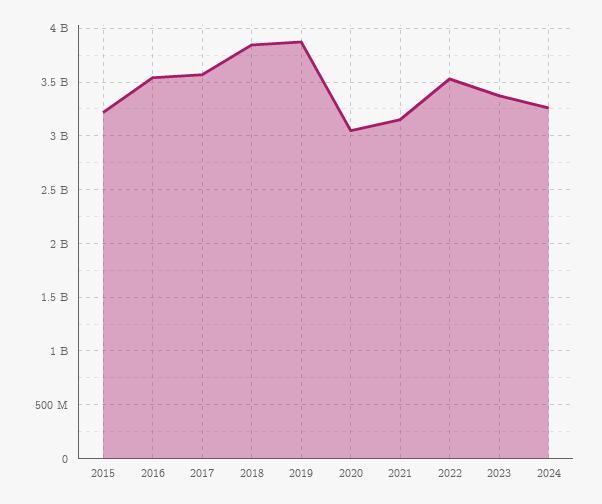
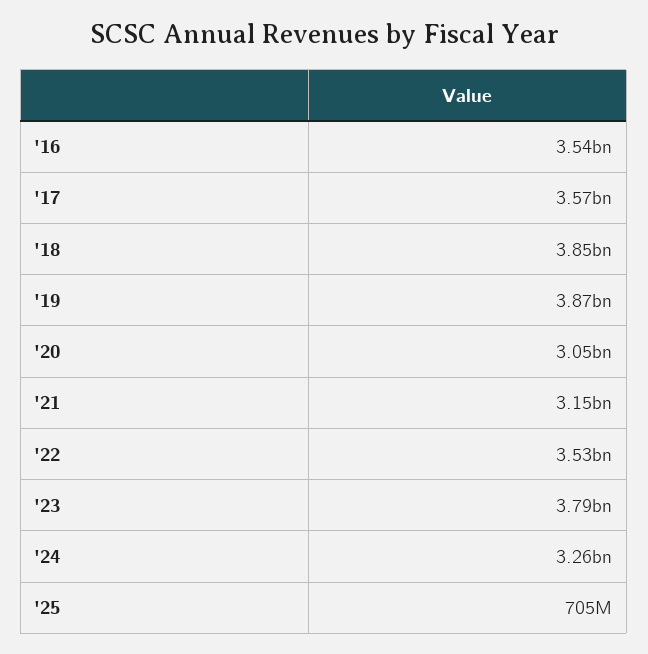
2015: 3200000000 -> none
2023: 3400000000 -> 3790000000
'25: none -> 705000000

